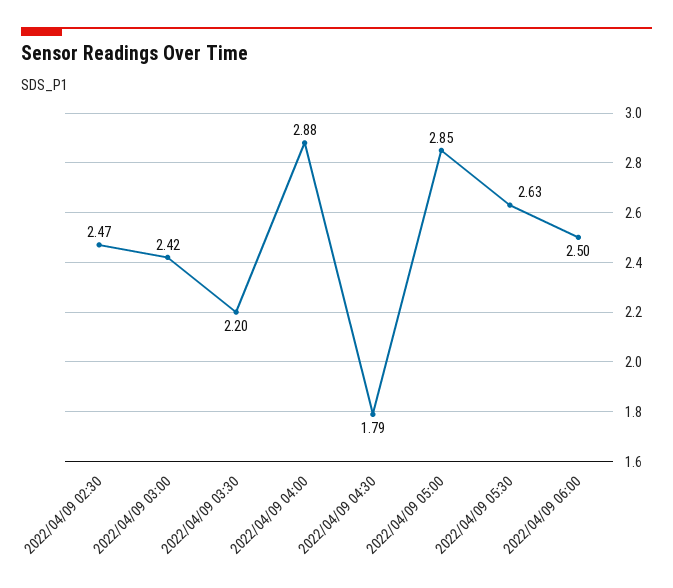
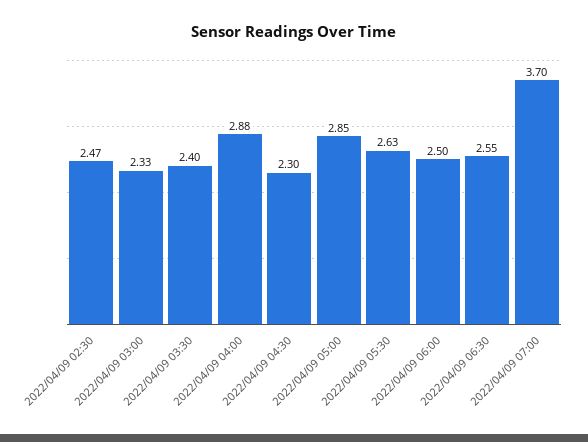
2022/04/09 03:00: 2.42 -> 2.33
2022/04/09 03:30: 2.2 -> 2.4
2022/04/09 04:30: 1.79 -> 2.3
2022/04/09 06:30: none -> 2.55
2022/04/09 07:00: none -> 3.7

